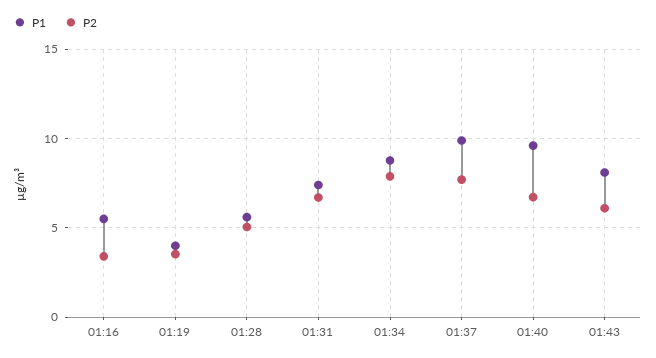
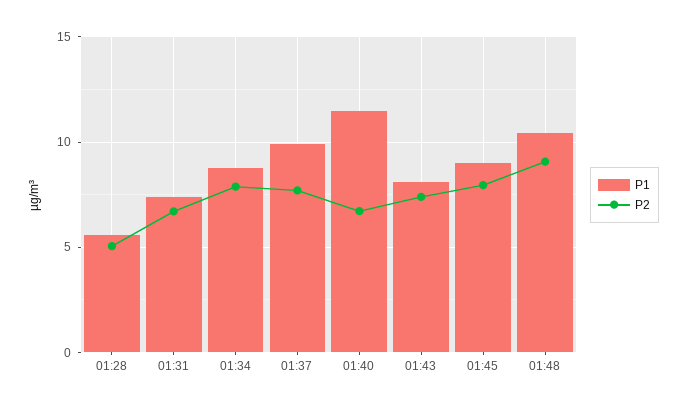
P1, 01:16: 5.5 -> none
P2, 01:16: 3.5 -> none
P1, 01:19: 4 -> none
P2, 01:19: 3.5 -> none
P1, 01:40: 9.5 -> 11.5
P2, 01:43: 6 -> 7.5
P1, 01:45: none -> 9
P2, 01:45: none -> 8
P1, 01:48: none -> 10.5
P2, 01:48: none -> 9

